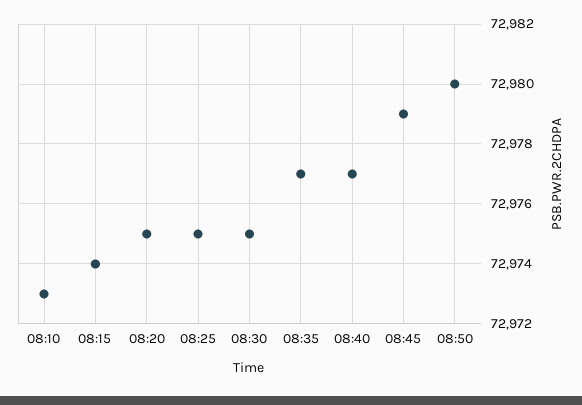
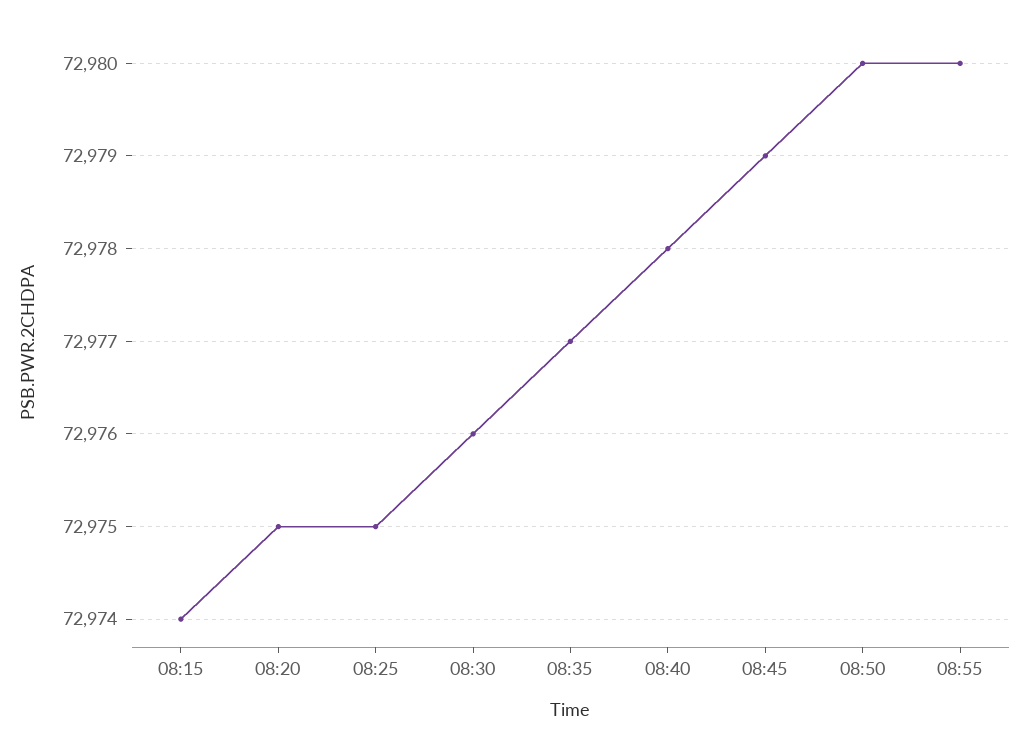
08:10: 72973 -> none
08:30: 72975 -> 72976
08:40: 72977 -> 72978
08:55: none -> 72980

